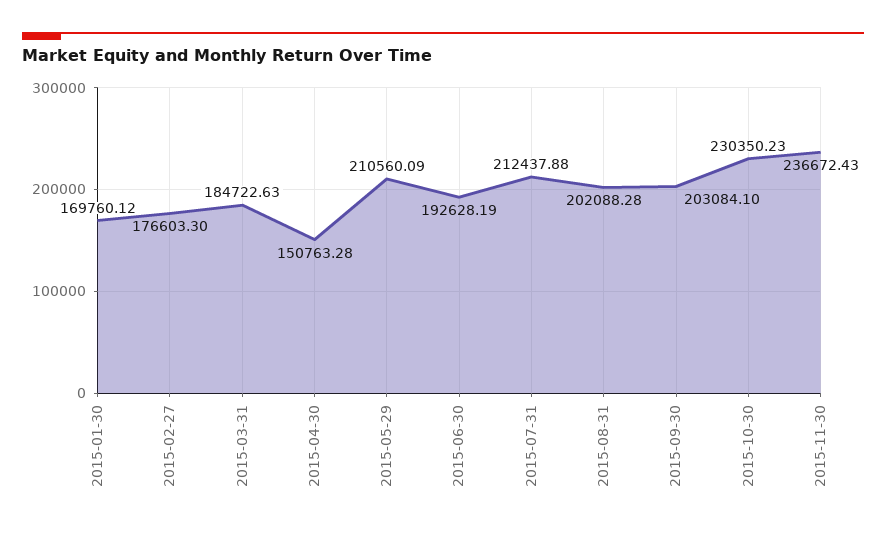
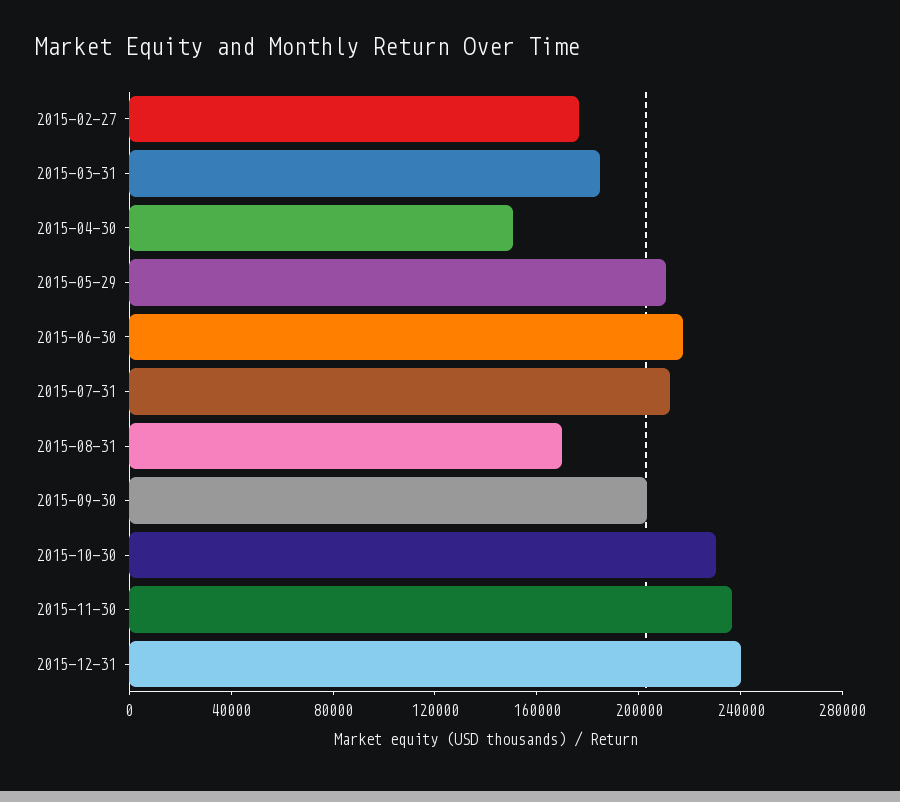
2015-01-30: 169760.12 -> none
2015-06-30: 192628.19 -> 220000
2015-08-31: 202088.28 -> 170000
2015-12-31: none -> 240000

